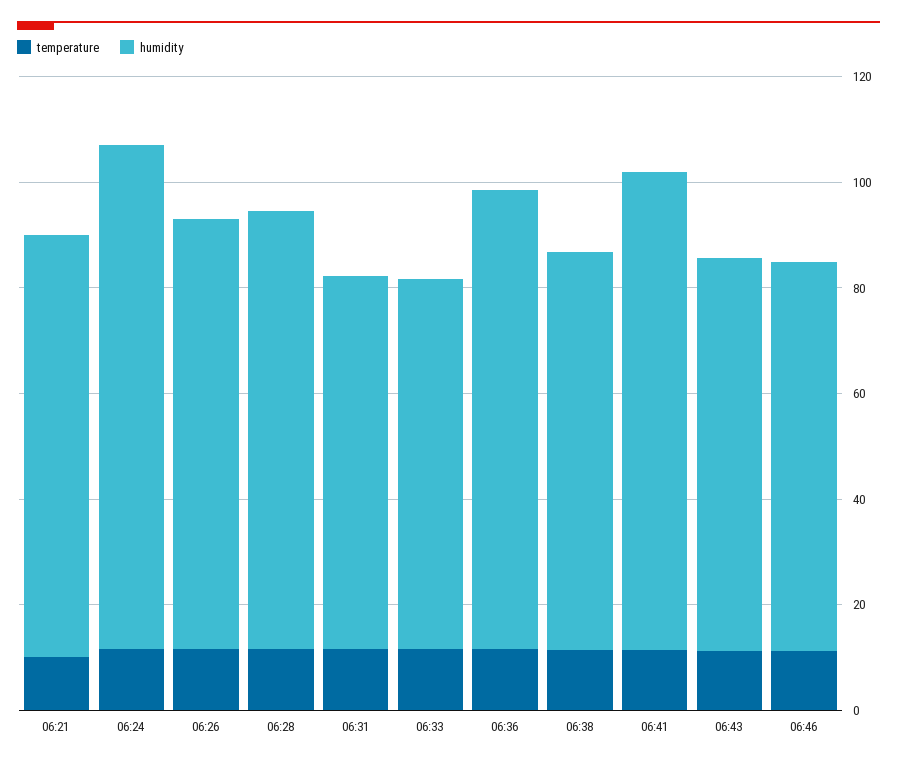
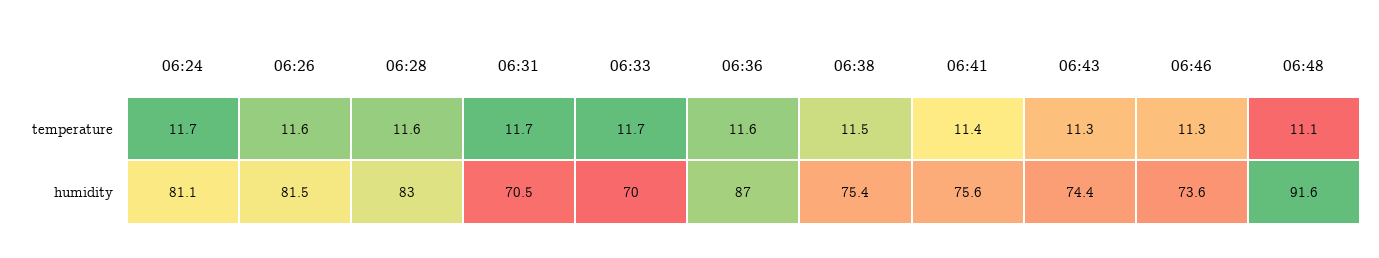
temperature, 06:21: 10 -> none
humidity, 06:21: 80 -> none
humidity, 06:24: 95 -> 81.1
humidity, 06:41: 90 -> 75.6
temperature, 06:48: none -> 11.1
humidity, 06:48: none -> 91.6

